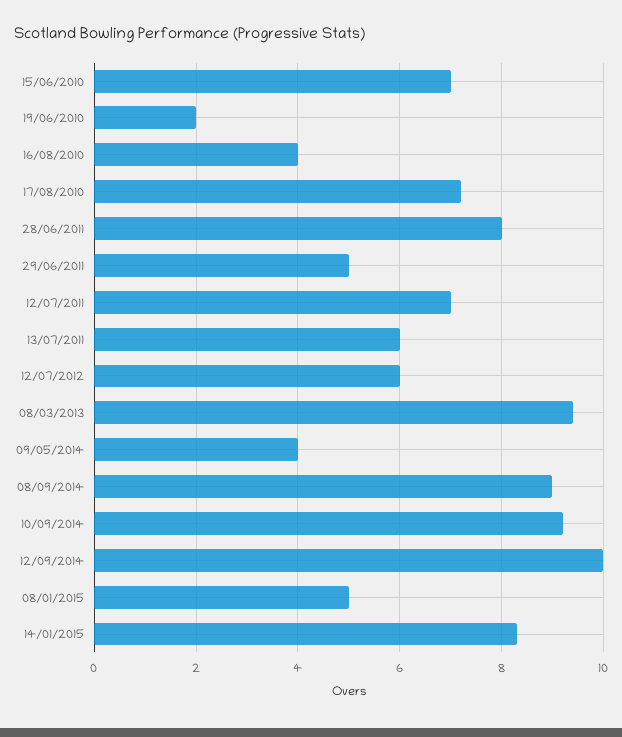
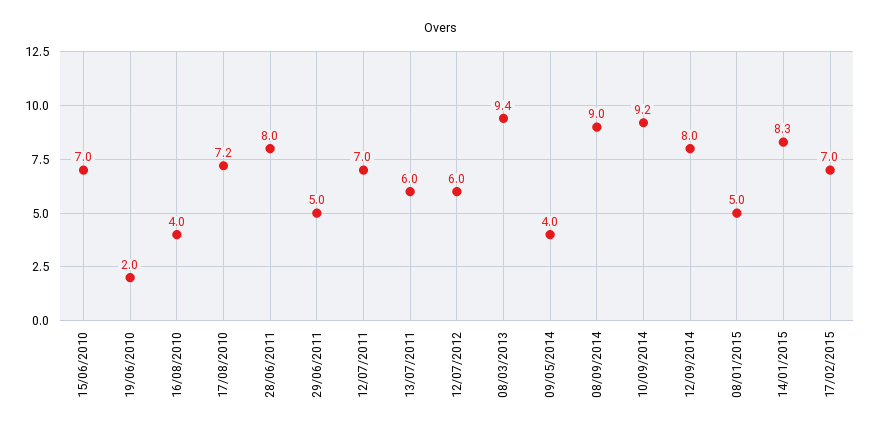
12/09/2014: 10 -> 8
17/02/2015: none -> 7

